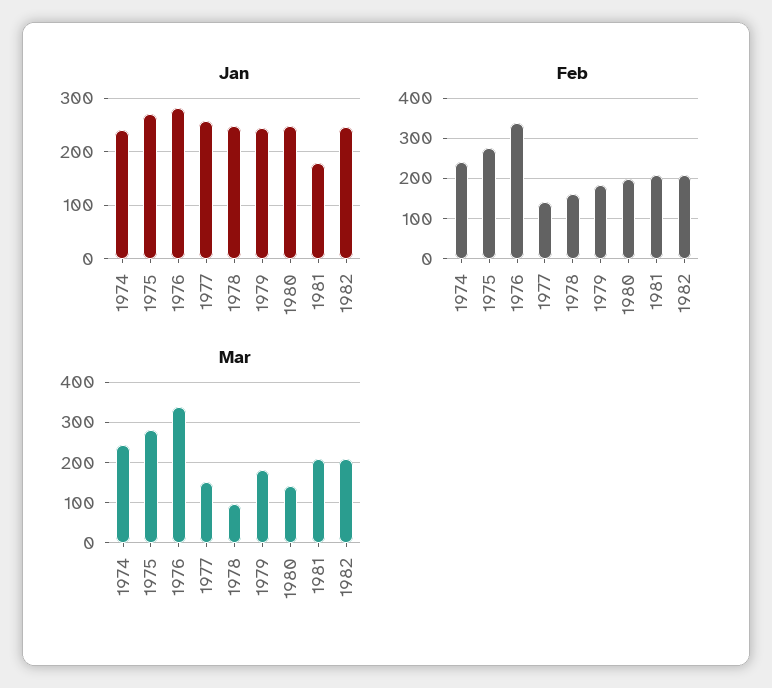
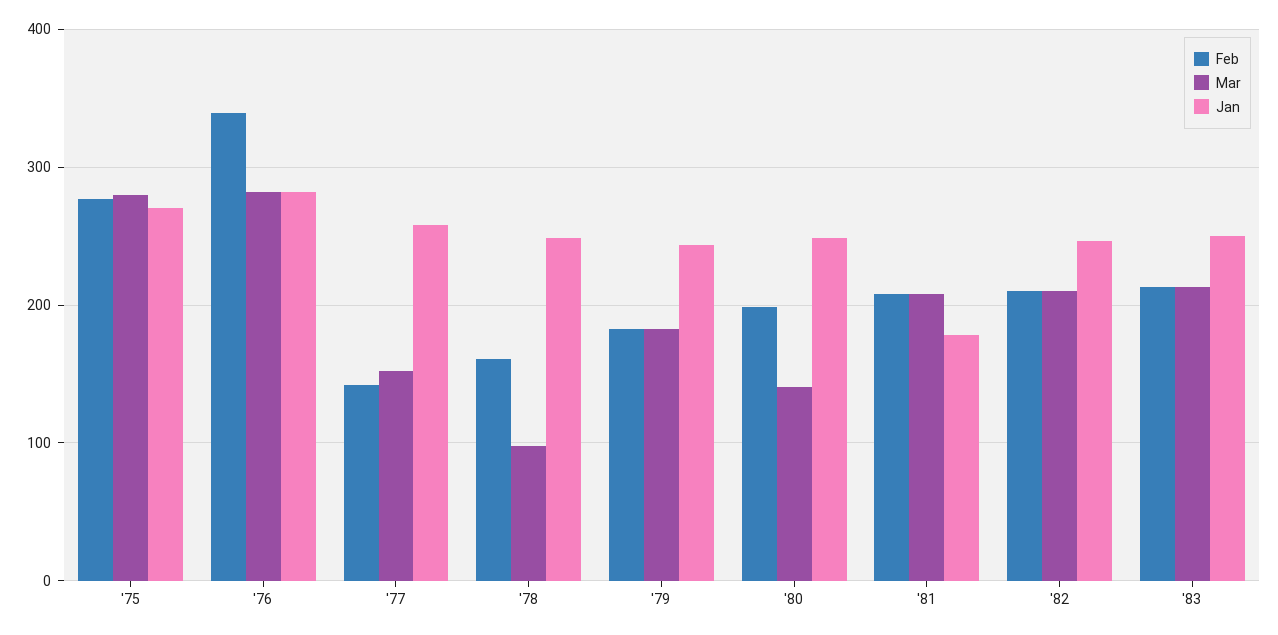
Jan, 1974: 240 -> none
Feb, 1974: 240 -> none
Mar, 1974: 240 -> none
Mar, 1976: 340 -> 280
Feb, '83: none -> 210
Mar, '83: none -> 210
Jan, '83: none -> 250

